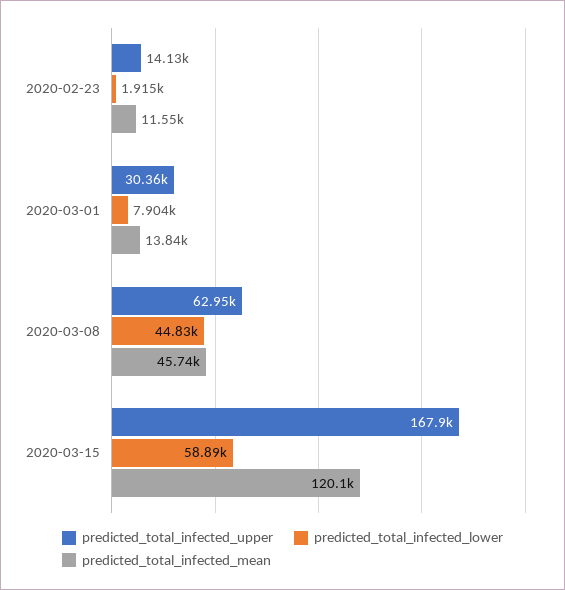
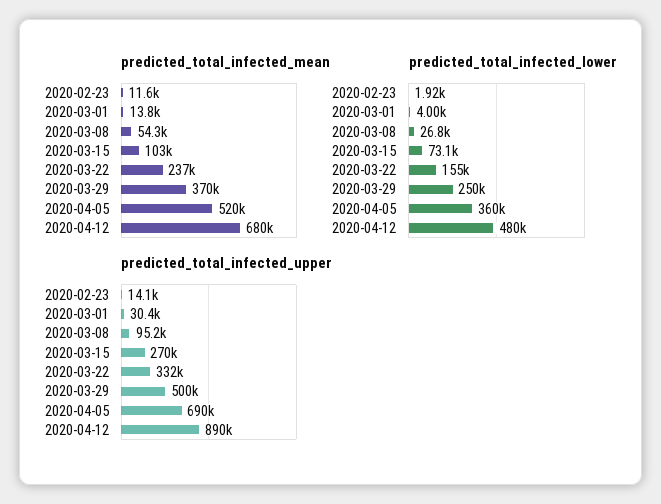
predicted_total_infected_lower, 2020-03-01: 7904 -> 4000
predicted_total_infected_upper, 2020-03-08: 62950 -> 95200
predicted_total_infected_lower, 2020-03-08: 44830 -> 26800
predicted_total_infected_mean, 2020-03-08: 45740 -> 54300
predicted_total_infected_upper, 2020-03-15: 167900 -> 270000
predicted_total_infected_lower, 2020-03-15: 58890 -> 73100
predicted_total_infected_mean, 2020-03-15: 120100 -> 103000
predicted_total_infected_mean, 2020-03-22: none -> 237000
predicted_total_infected_mean, 2020-03-29: none -> 370000
predicted_total_infected_mean, 2020-04-05: none -> 520000
predicted_total_infected_mean, 2020-04-12: none -> 680000
predicted_total_infected_lower, 2020-03-22: none -> 155000
predicted_total_infected_lower, 2020-03-29: none -> 250000
predicted_total_infected_lower, 2020-04-05: none -> 360000
predicted_total_infected_lower, 2020-04-12: none -> 480000
predicted_total_infected_upper, 2020-03-22: none -> 332000
predicted_total_infected_upper, 2020-03-29: none -> 500000
predicted_total_infected_upper, 2020-04-05: none -> 690000
predicted_total_infected_upper, 2020-04-12: none -> 890000

